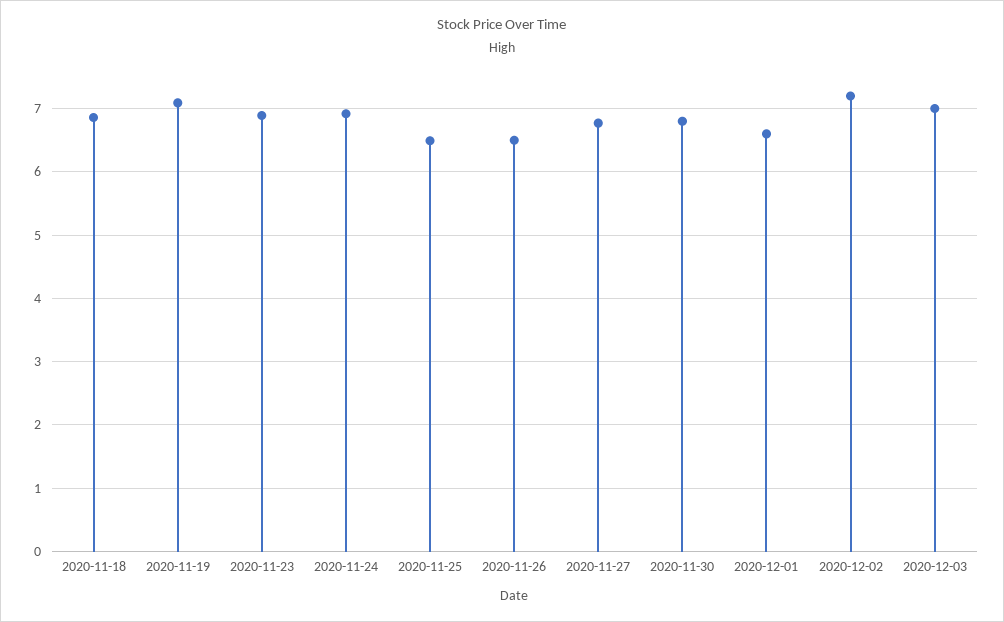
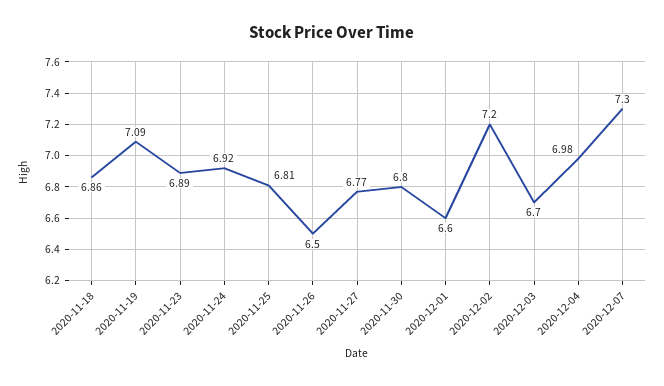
2020-11-25: 6.5 -> 6.81
2020-12-03: 7 -> 6.7
2020-12-04: none -> 6.98
2020-12-07: none -> 7.3

